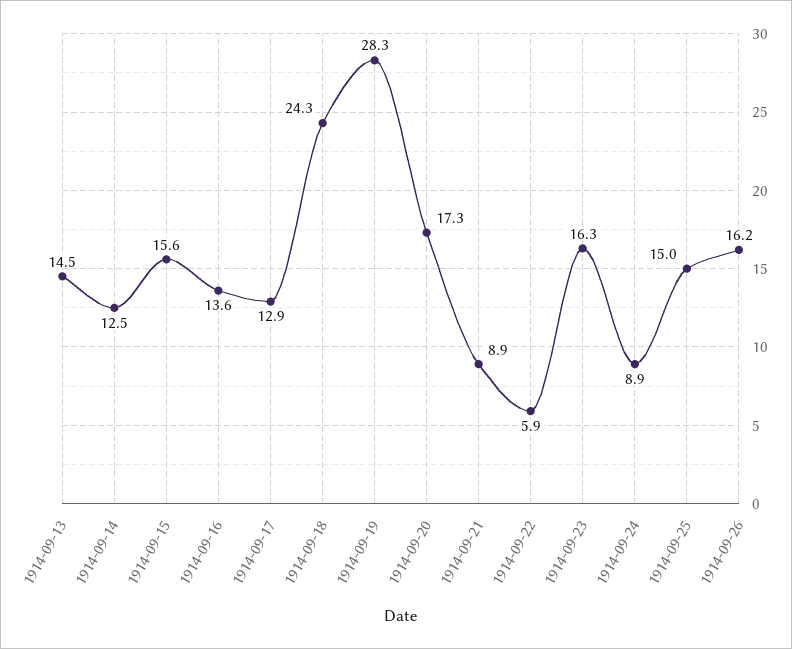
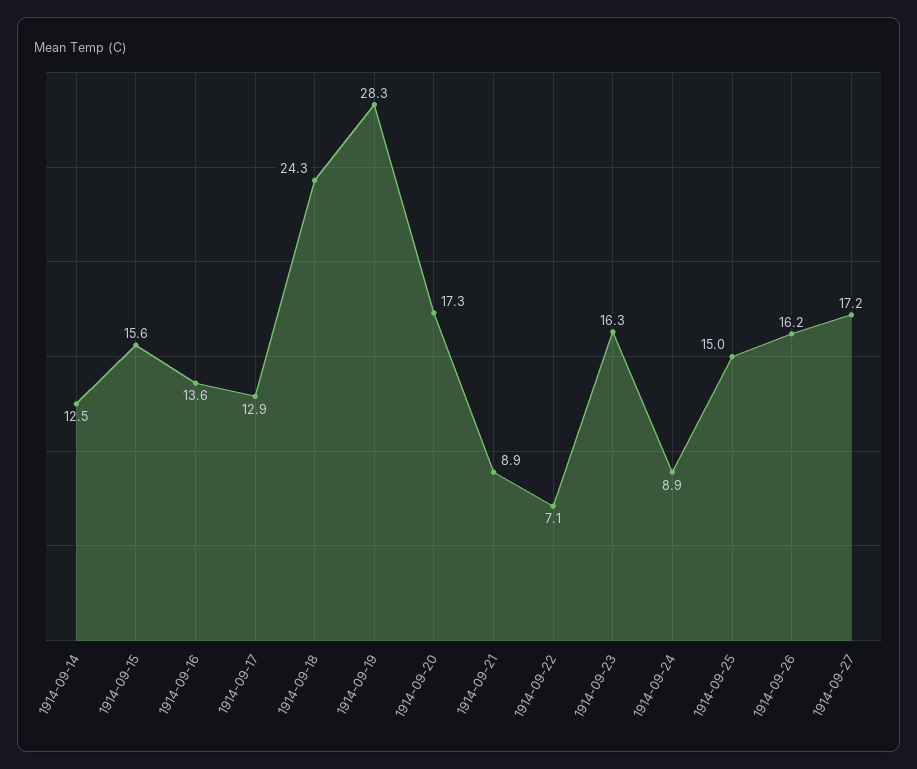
1914-09-13: 14.5 -> none
1914-09-22: 5.9 -> 7.1
1914-09-27: none -> 17.2

